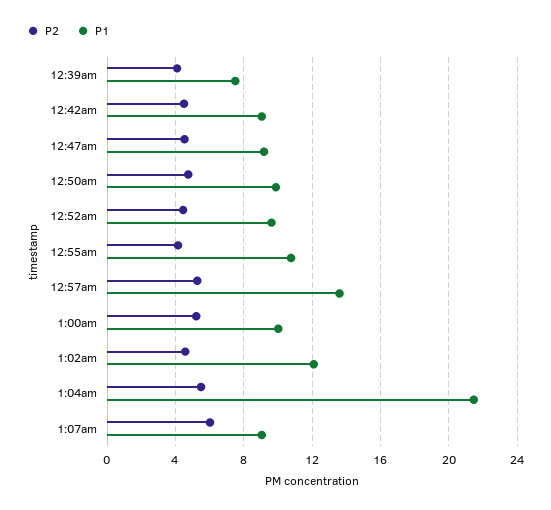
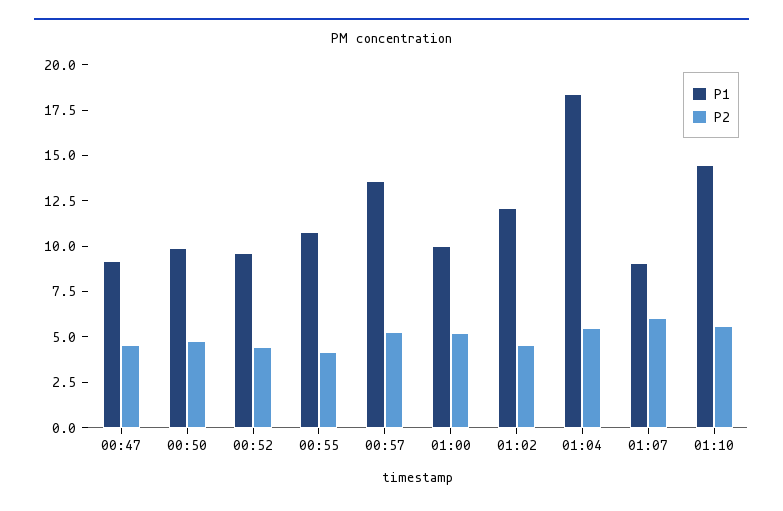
P2, 12:39am: 4 -> none
P1, 12:39am: 7.5 -> none
P2, 12:42am: 4.5 -> none
P1, 12:42am: 9 -> none
P1, 1:04am: 21.5 -> 18.5
P1, 01:10: none -> 14.5
P2, 01:10: none -> 5.5

